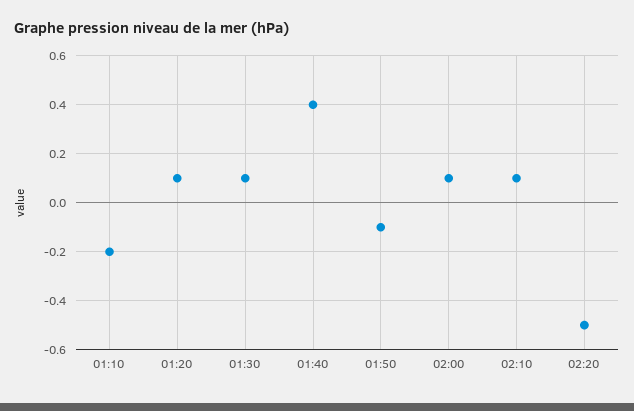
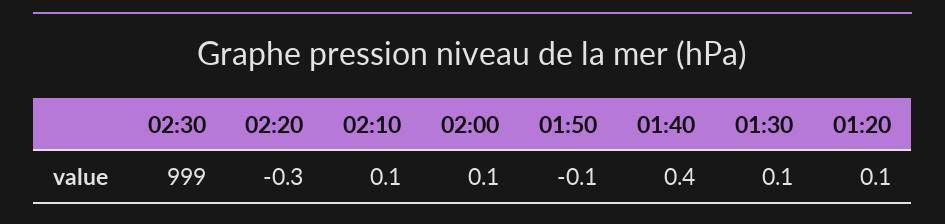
01:10: -0.2 -> none
02:20: -0.5 -> -0.3
02:30: none -> 999

